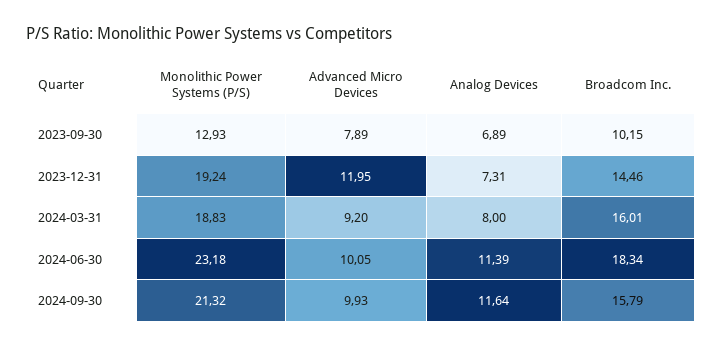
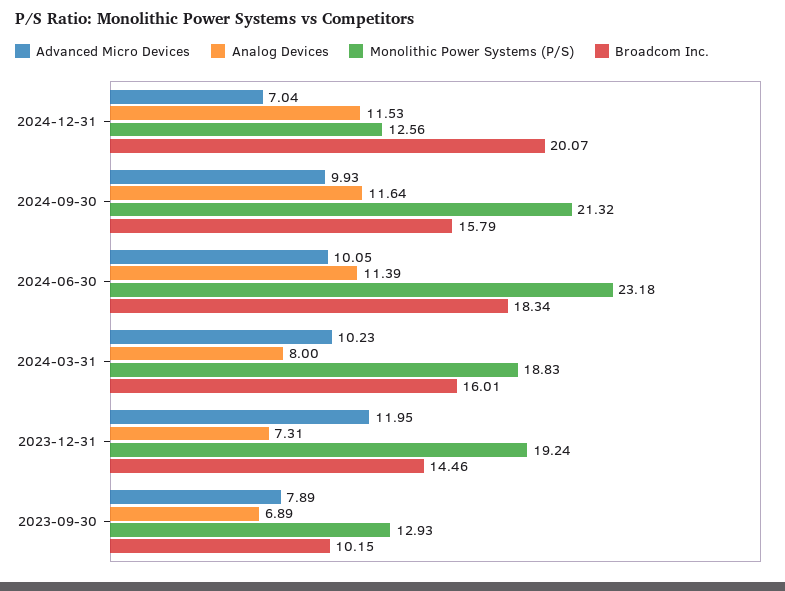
Advanced Micro Devices, 2024-03-31: 9.2 -> 10.23
Advanced Micro Devices, 2024-12-31: none -> 7.04
Analog Devices, 2024-12-31: none -> 11.53
Monolithic Power Systems (P/S), 2024-12-31: none -> 12.56
Broadcom Inc., 2024-12-31: none -> 20.07

